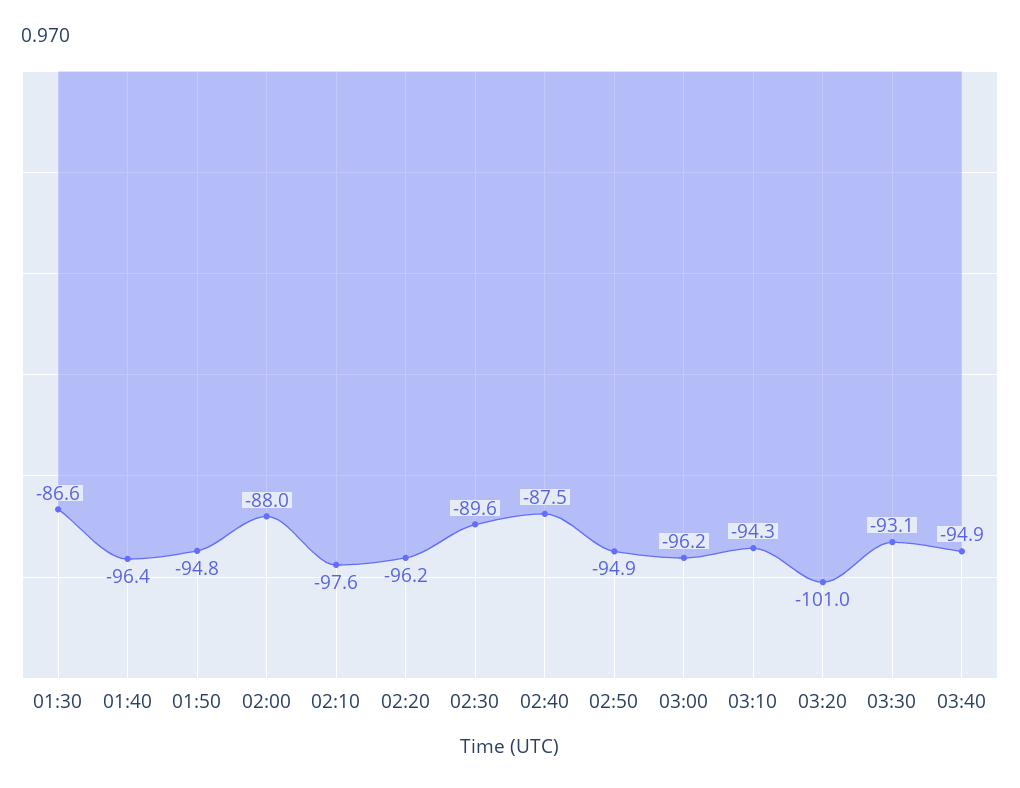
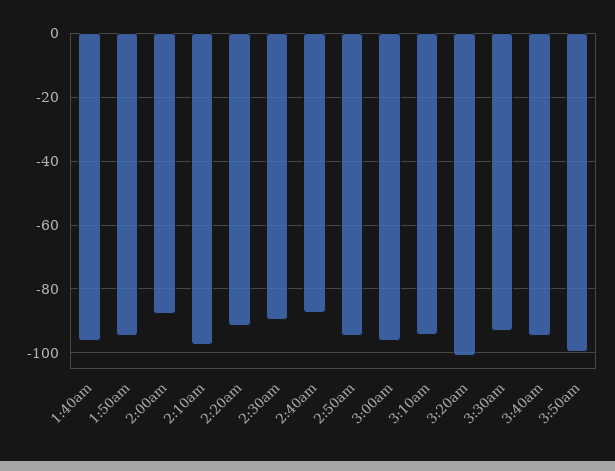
01:30: -86.6 -> none
02:20: -96.2 -> -92
3:50am: none -> -100

